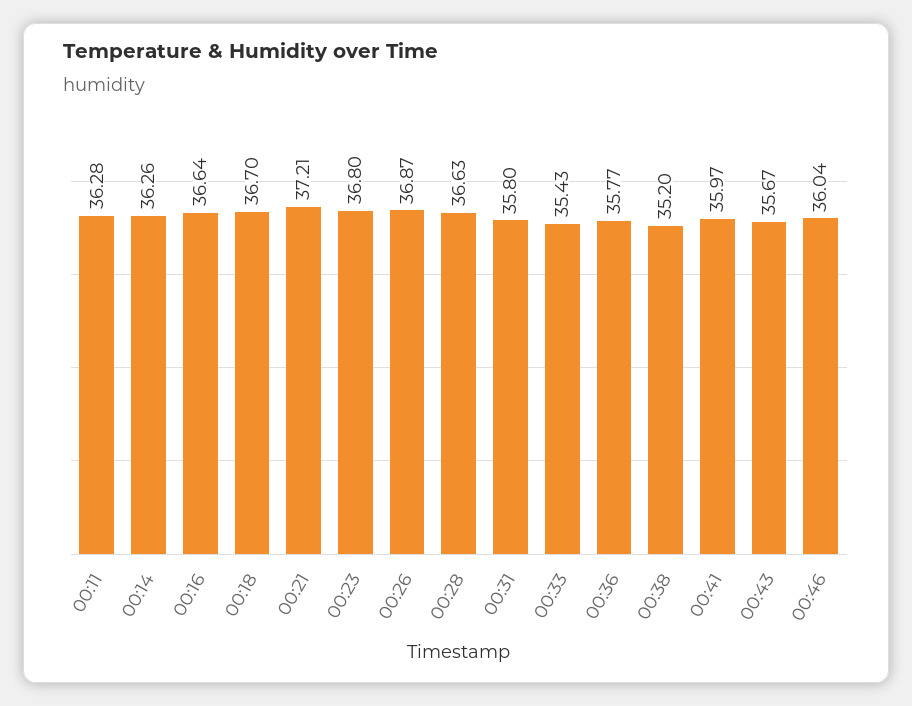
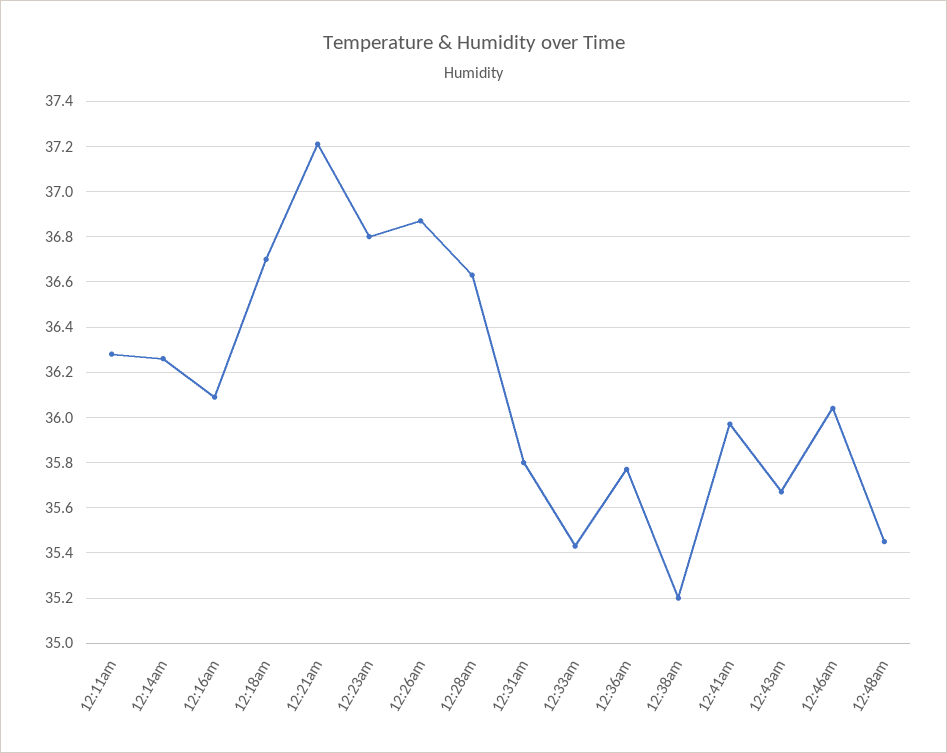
00:16: 36.64 -> 36.1
12:48am: none -> 35.45

